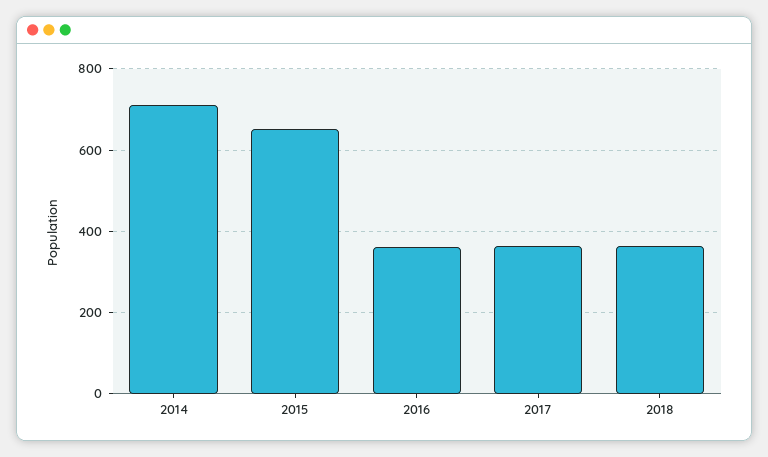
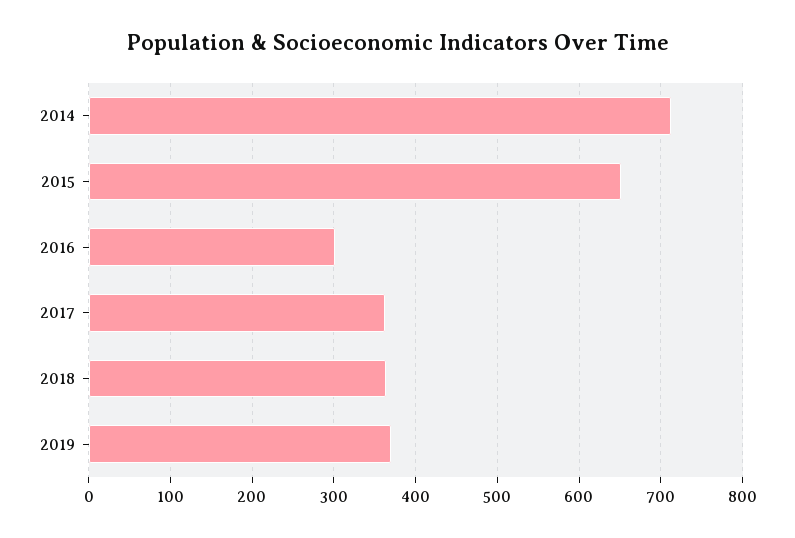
2016: 360 -> 300
2019: none -> 370

